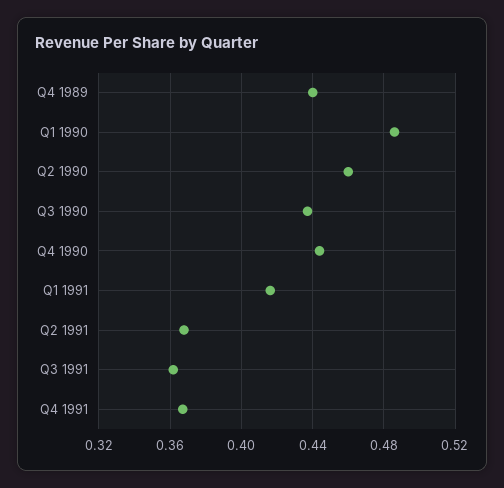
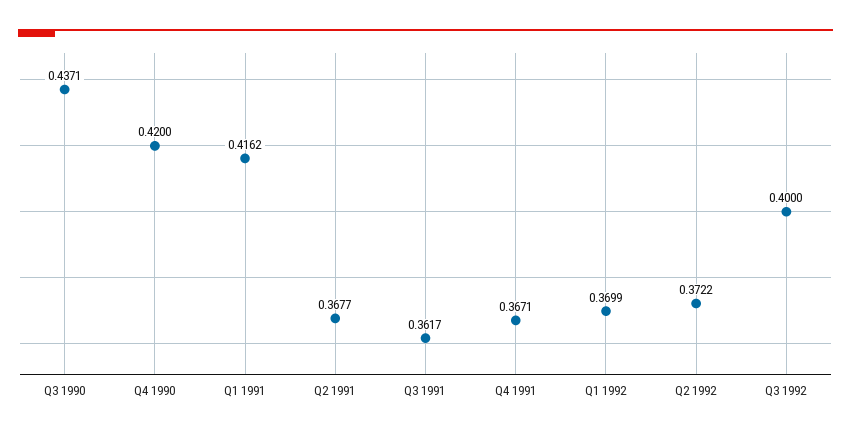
Q4 1989: 0.44 -> none
Q1 1990: 0.485 -> none
Q2 1990: 0.46 -> none
Q4 1990: 0.445 -> 0.42
Q1 1992: none -> 0.3699
Q2 1992: none -> 0.3722
Q3 1992: none -> 0.4

